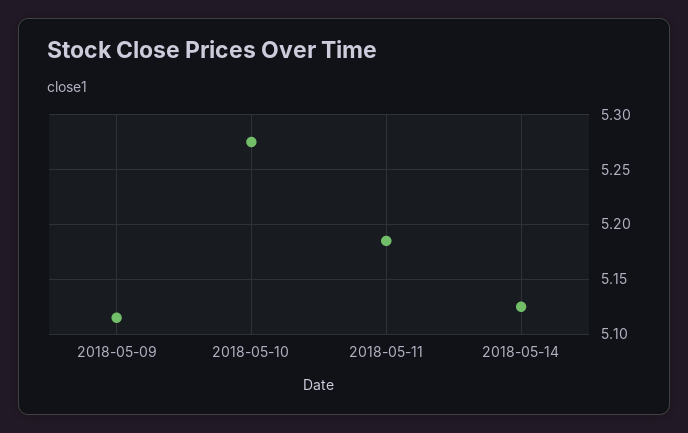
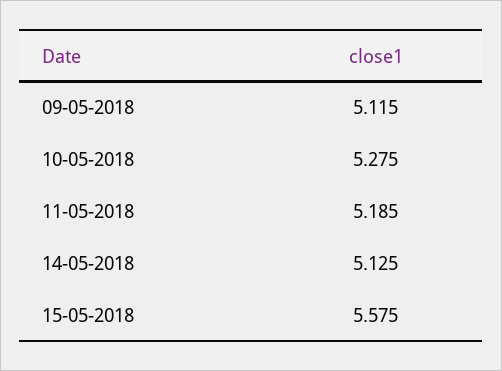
15-05-2018: none -> 5.575

